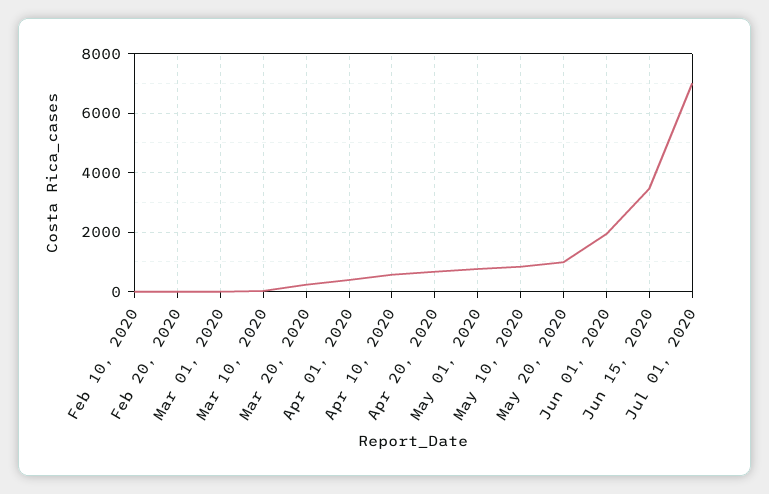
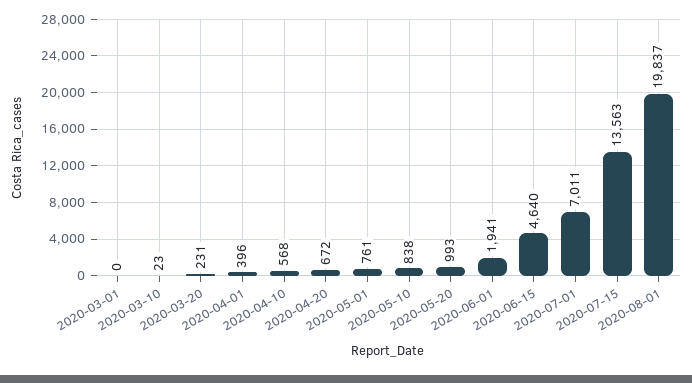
Feb 10, 2020: 0 -> none
Feb 20, 2020: 0 -> none
Jun 15, 2020: 3500 -> 4640
2020-07-15: none -> 13563
2020-08-01: none -> 19837

